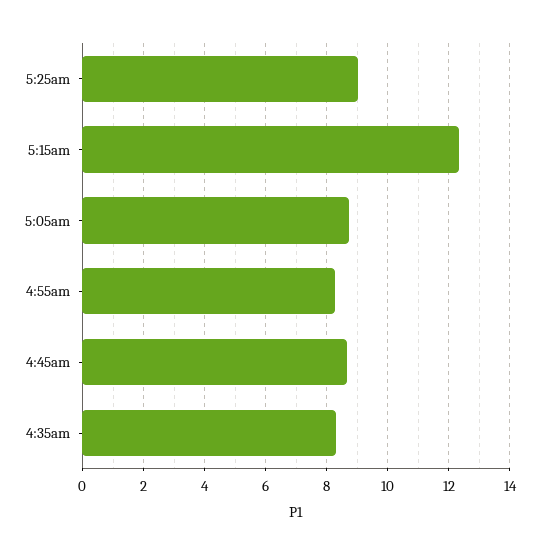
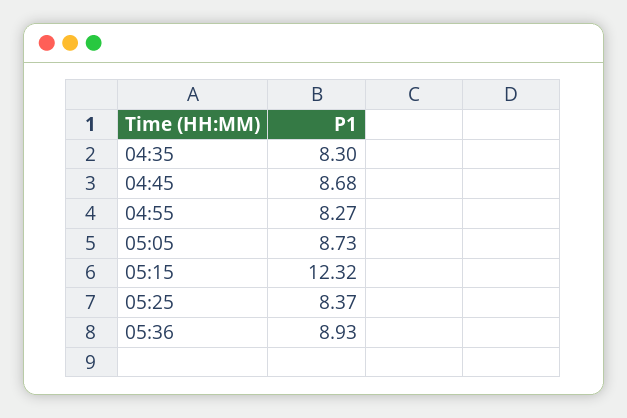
5:25am: 9 -> 8.37
05:36: none -> 8.93

